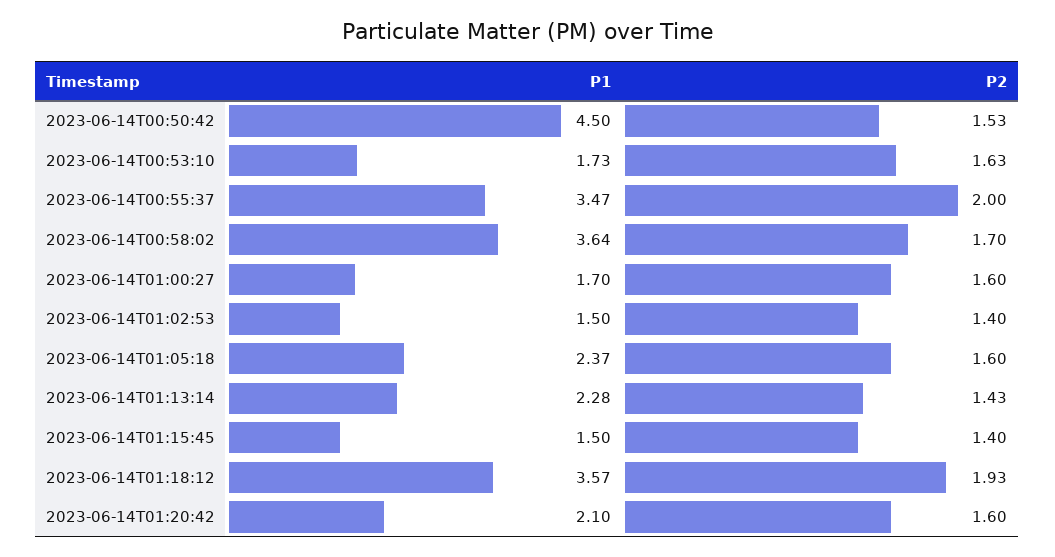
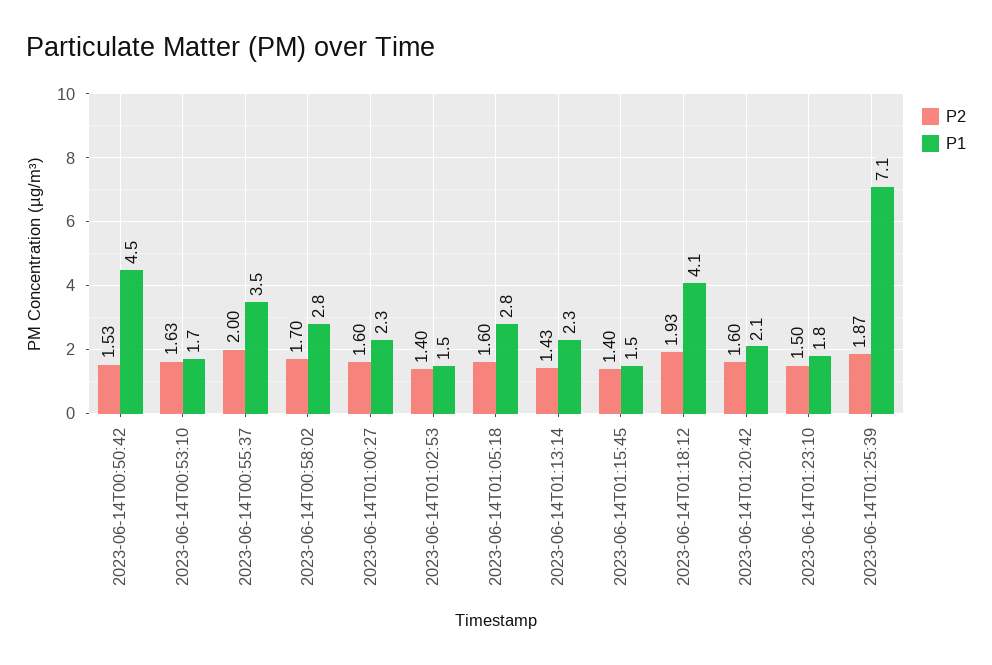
P1, 2023-06-14T00:58:02: 3.64 -> 2.8
P1, 2023-06-14T01:00:27: 1.7 -> 2.3
P1, 2023-06-14T01:05:18: 2.37 -> 2.8
P1, 2023-06-14T01:18:12: 3.57 -> 4.1
P2, 2023-06-14T01:23:10: none -> 1.5
P1, 2023-06-14T01:23:10: none -> 1.8
P2, 2023-06-14T01:25:39: none -> 1.87
P1, 2023-06-14T01:25:39: none -> 7.1

